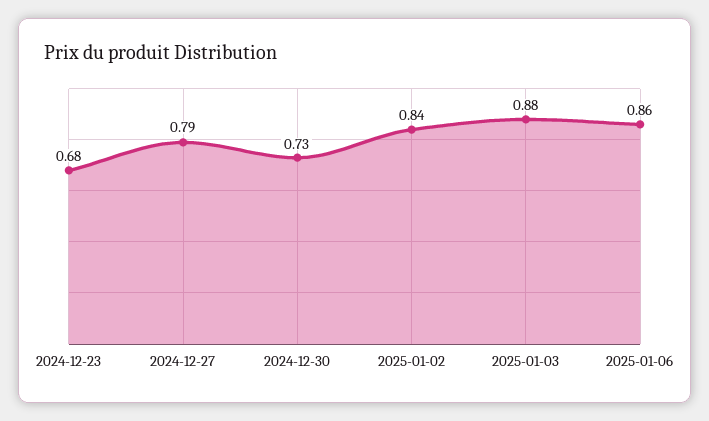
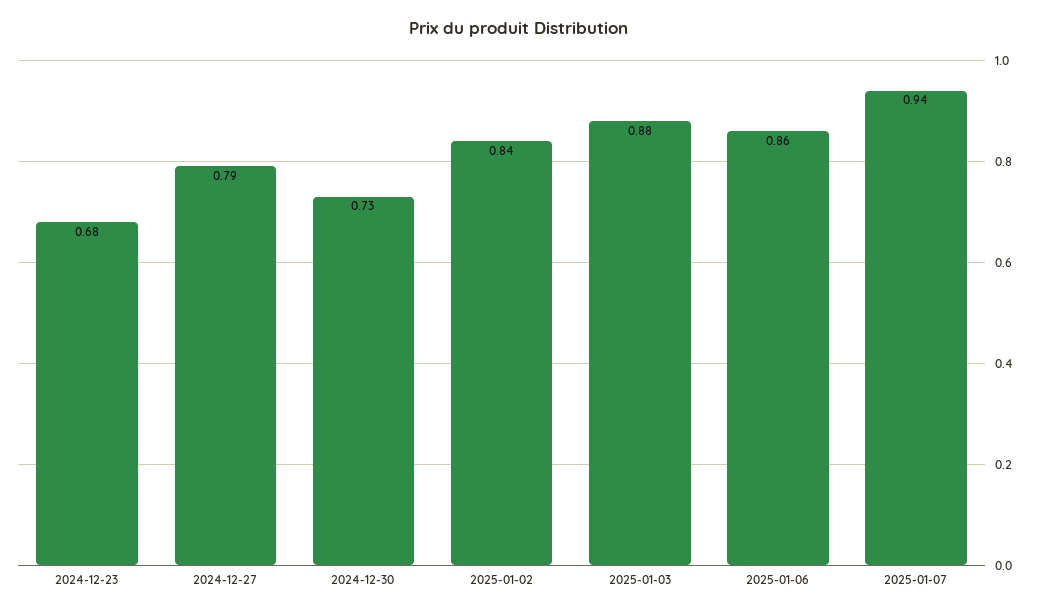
2025-01-07: none -> 0.94

